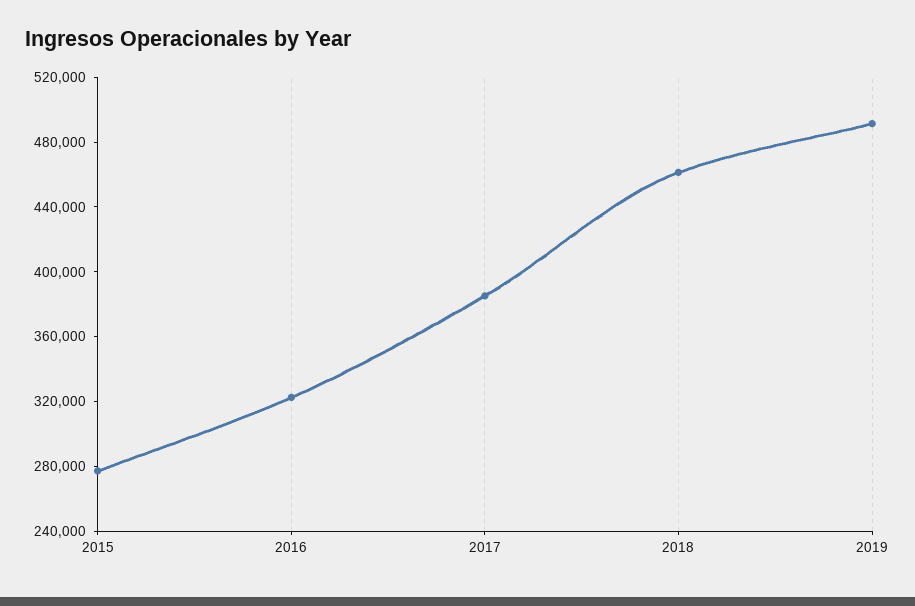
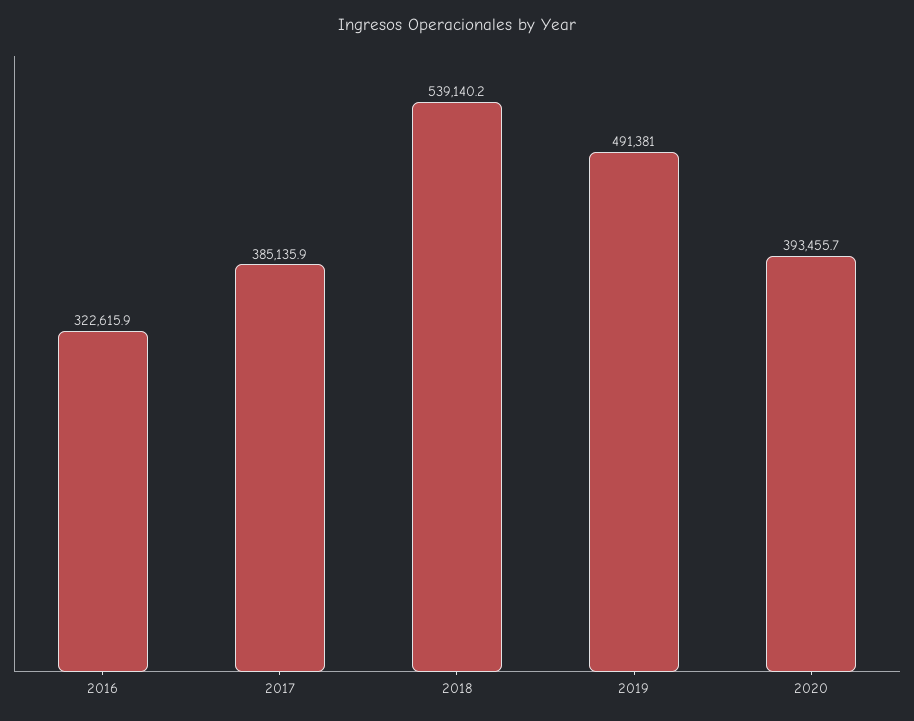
2015: 280000 -> none
2018: 460000 -> 539140.2
2020: none -> 393455.7

